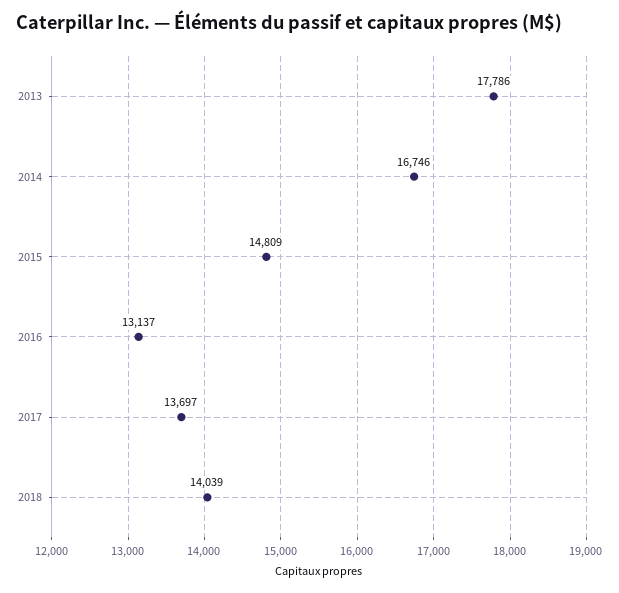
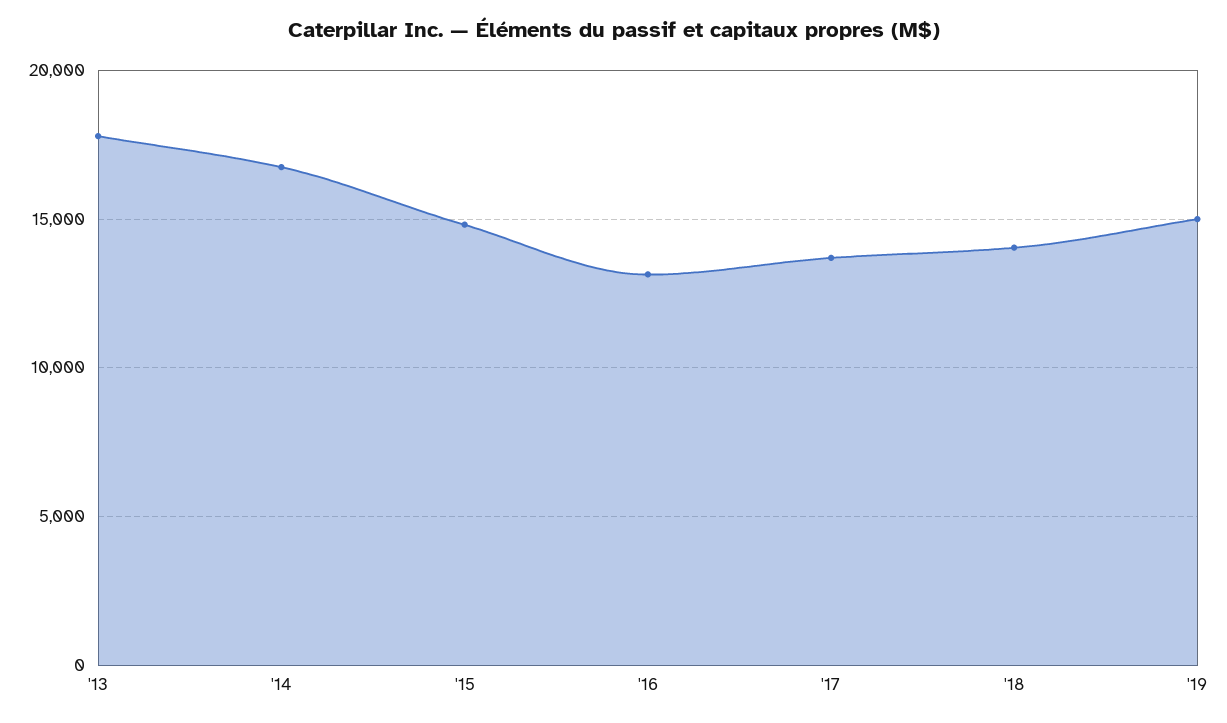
'19: none -> 15000

